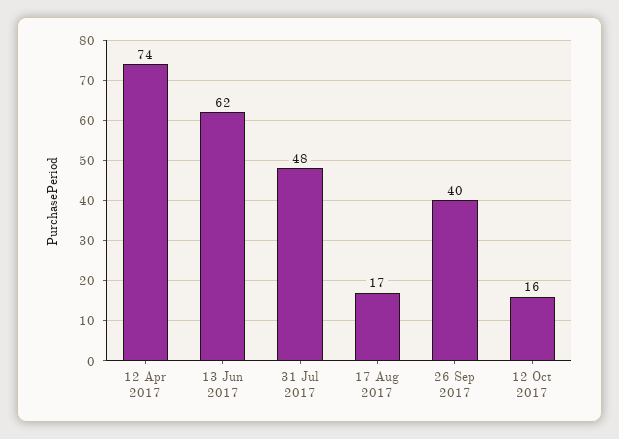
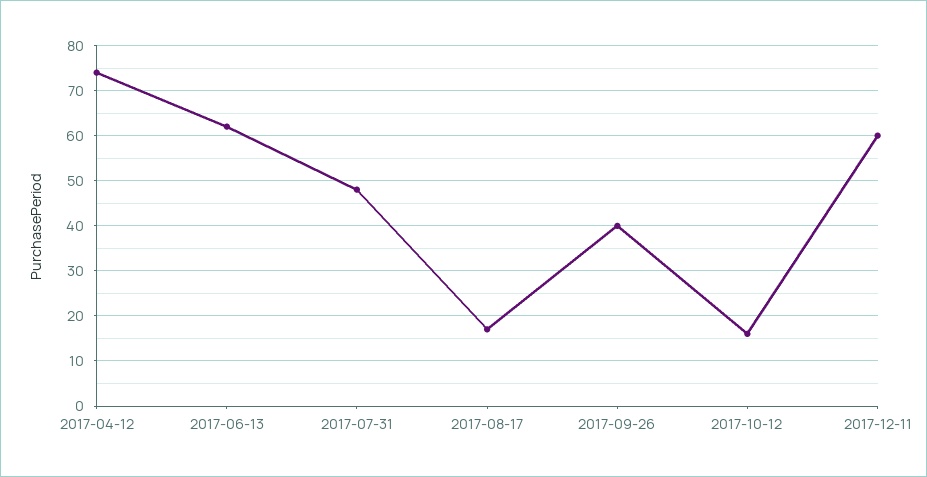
2017-12-11: none -> 60

